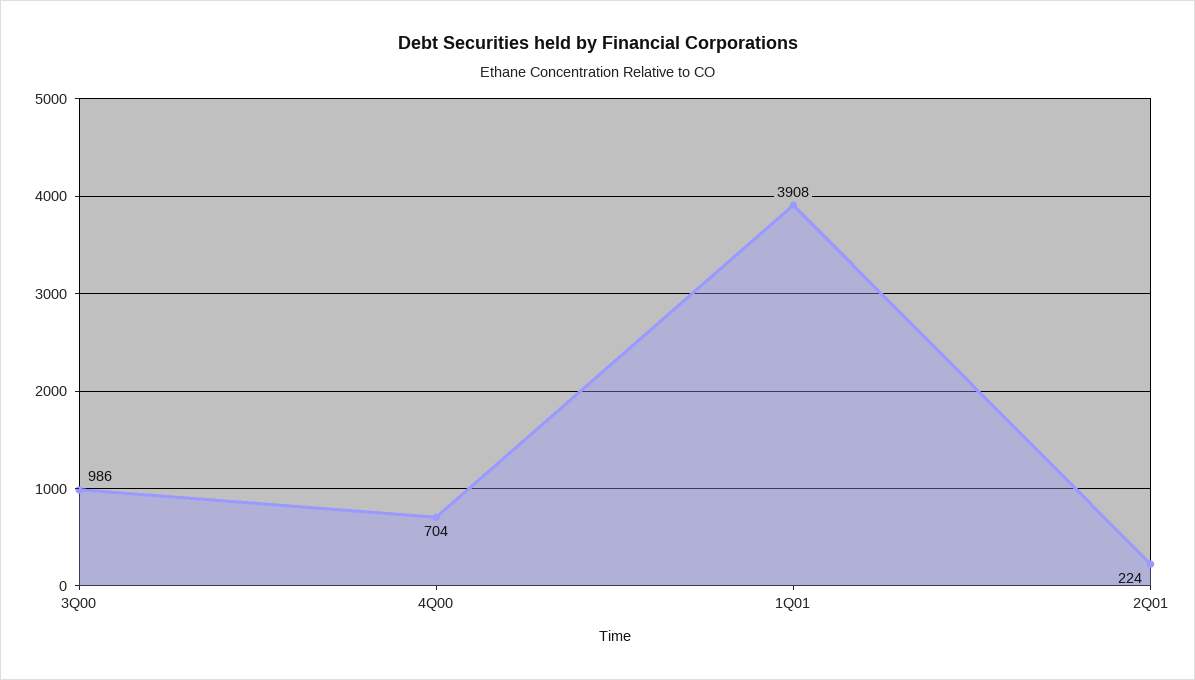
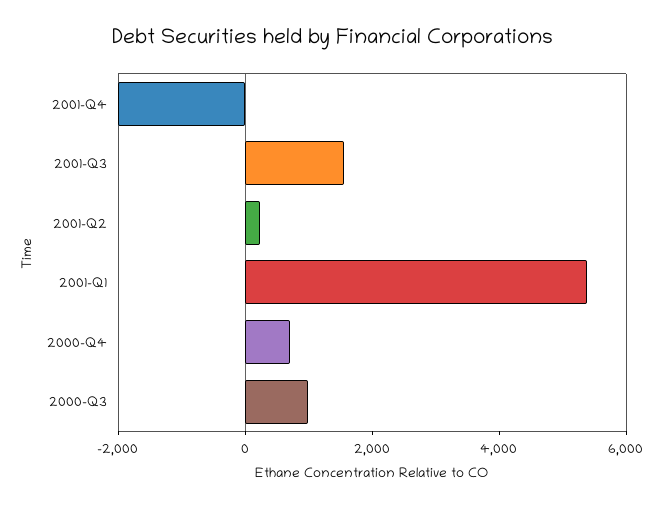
1Q01: 3908 -> 5500
2001-Q4: none -> -2000
2001-Q3: none -> 1500

